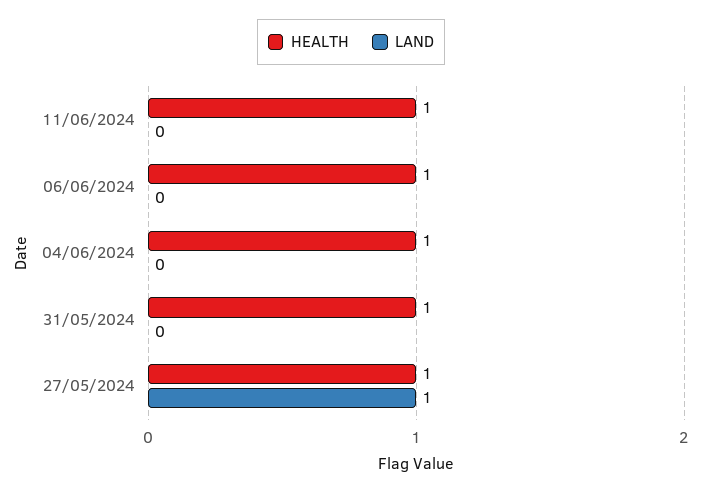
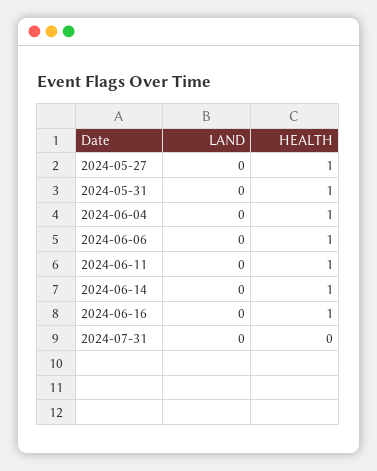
LAND, 27/05/2024: 1 -> 0
LAND, 2024-06-14: none -> 0
HEALTH, 2024-06-14: none -> 1
LAND, 2024-06-16: none -> 0
HEALTH, 2024-06-16: none -> 1
LAND, 2024-07-31: none -> 0
HEALTH, 2024-07-31: none -> 0

